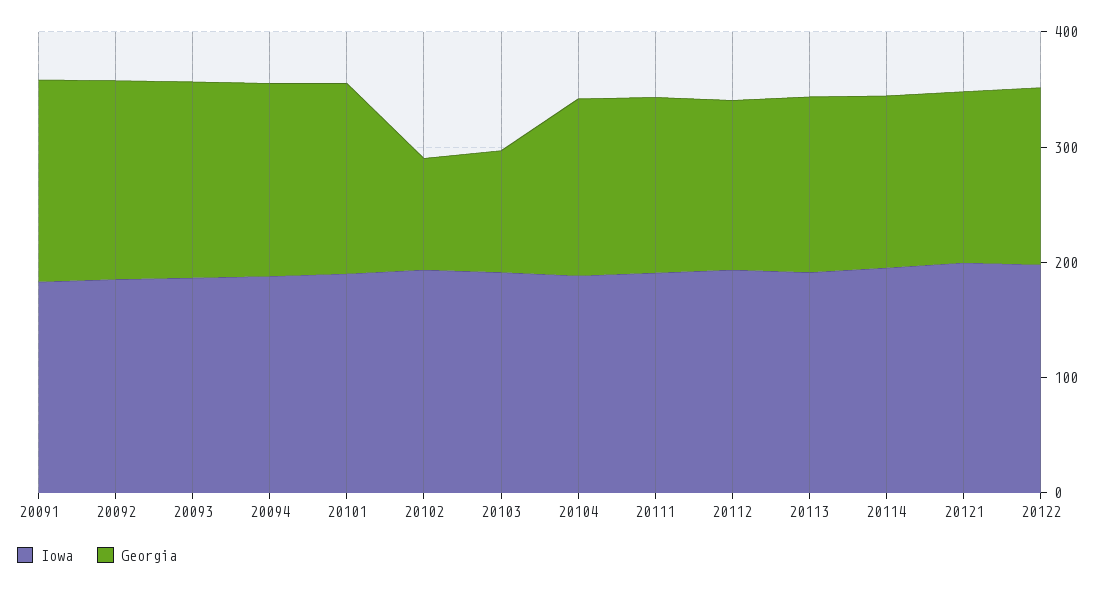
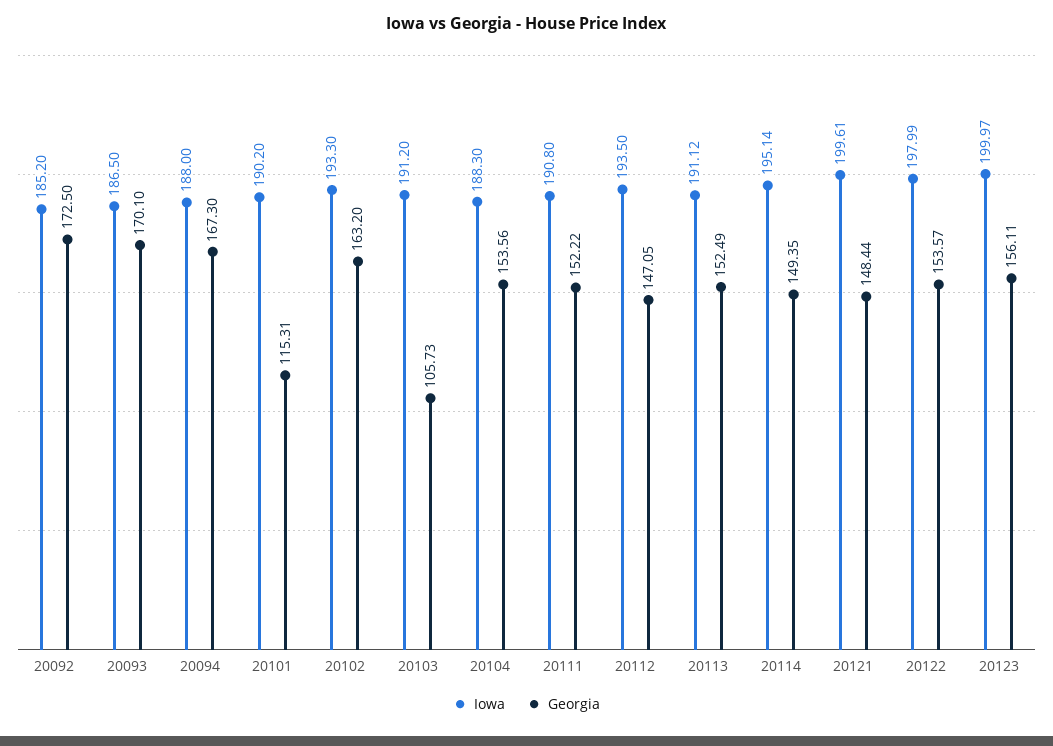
Iowa, 20091: 180 -> none
Georgia, 20091: 180 -> none
Georgia, 20101: 160 -> 115.31
Georgia, 20102: 100 -> 163.2
Iowa, 20123: none -> 199.97
Georgia, 20123: none -> 156.11

